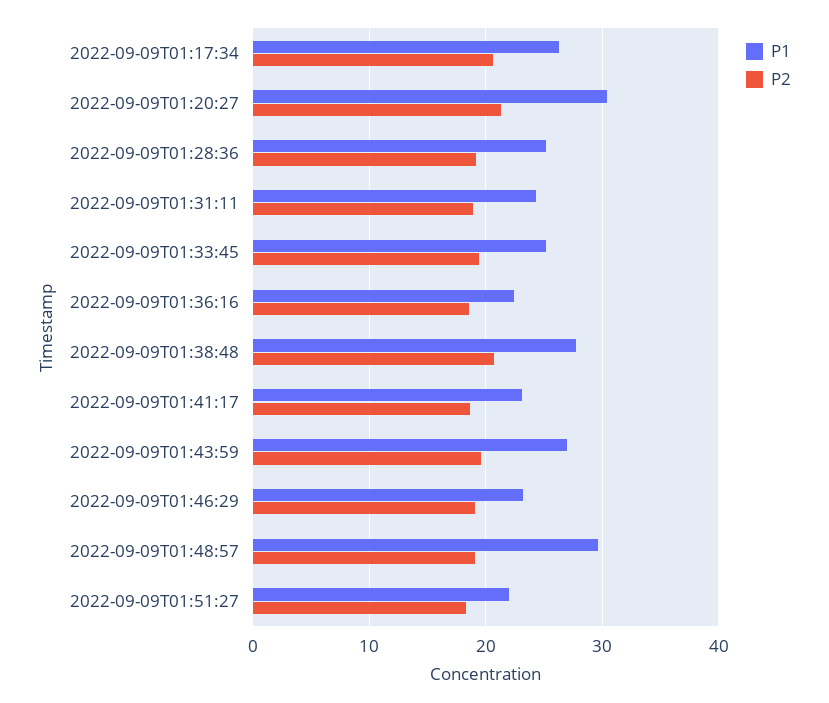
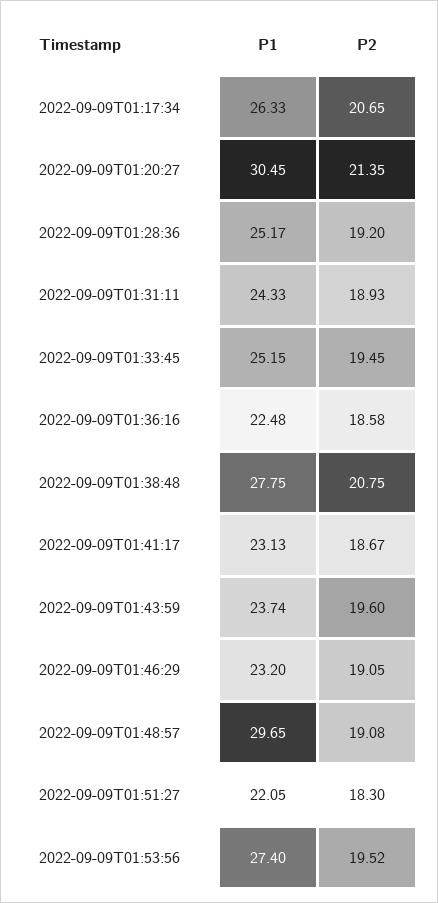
P1, 2022-09-09T01:43:59: 27 -> 23.74
P1, 2022-09-09T01:53:56: none -> 27.4
P2, 2022-09-09T01:53:56: none -> 19.52

